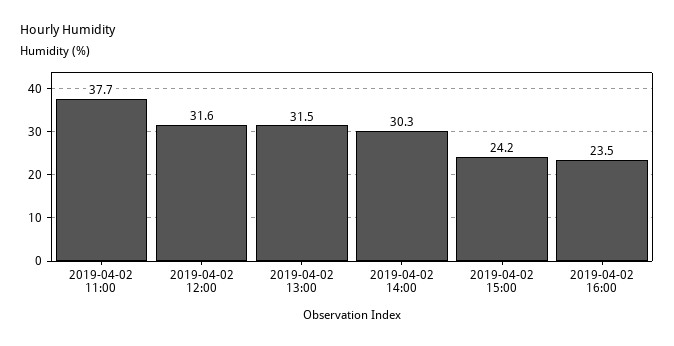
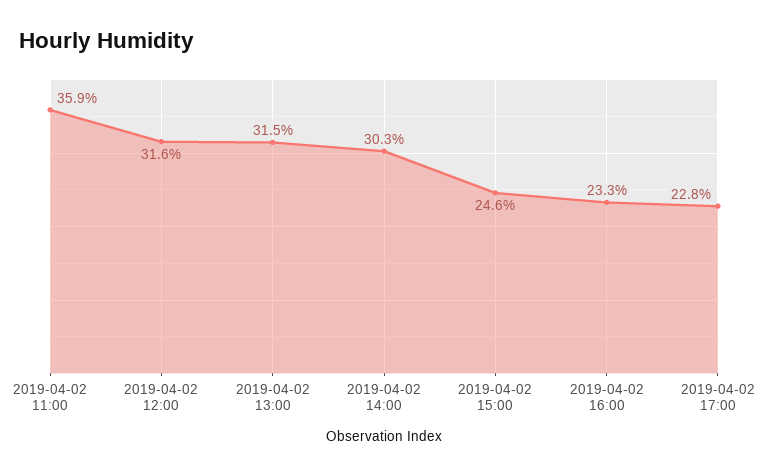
2019-04-02 11:00: 37.7 -> 35.9
2019-04-02 15:00: 24.2 -> 24.6
2019-04-02 16:00: 23.5 -> 23.3
2019-04-02 17:00: none -> 22.8

